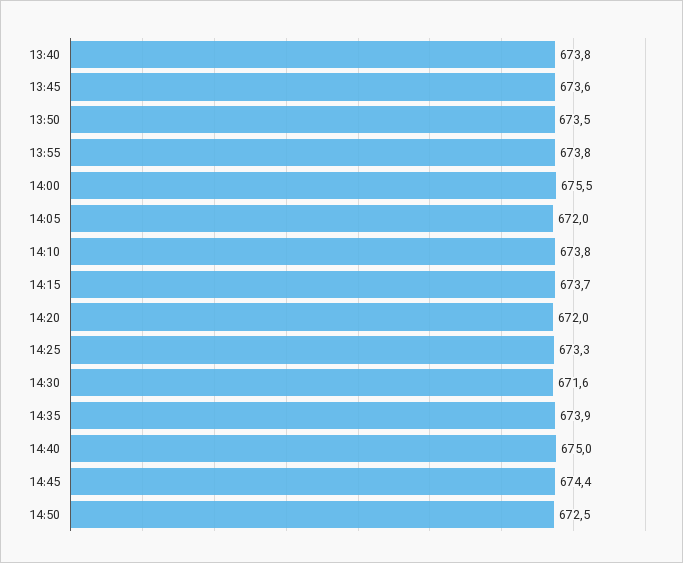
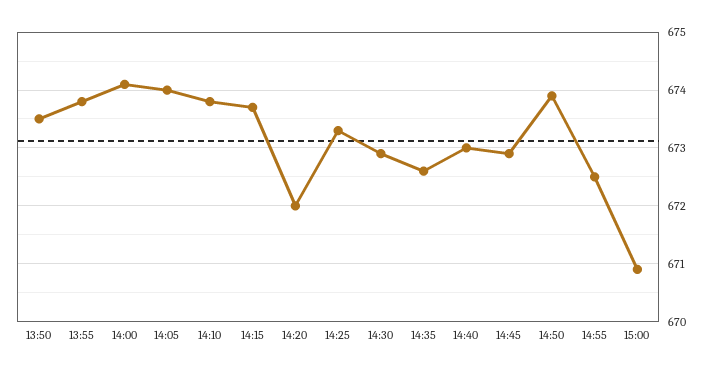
13:40: 673.8 -> none
13:45: 673.6 -> none
14:00: 675.5 -> 674
14:05: 672 -> 674
14:30: 671.6 -> 673
14:35: 673.9 -> 672.5
14:40: 675 -> 673
14:45: 674.4 -> 673
14:50: 672.5 -> 674
14:55: none -> 672.5
15:00: none -> 671

